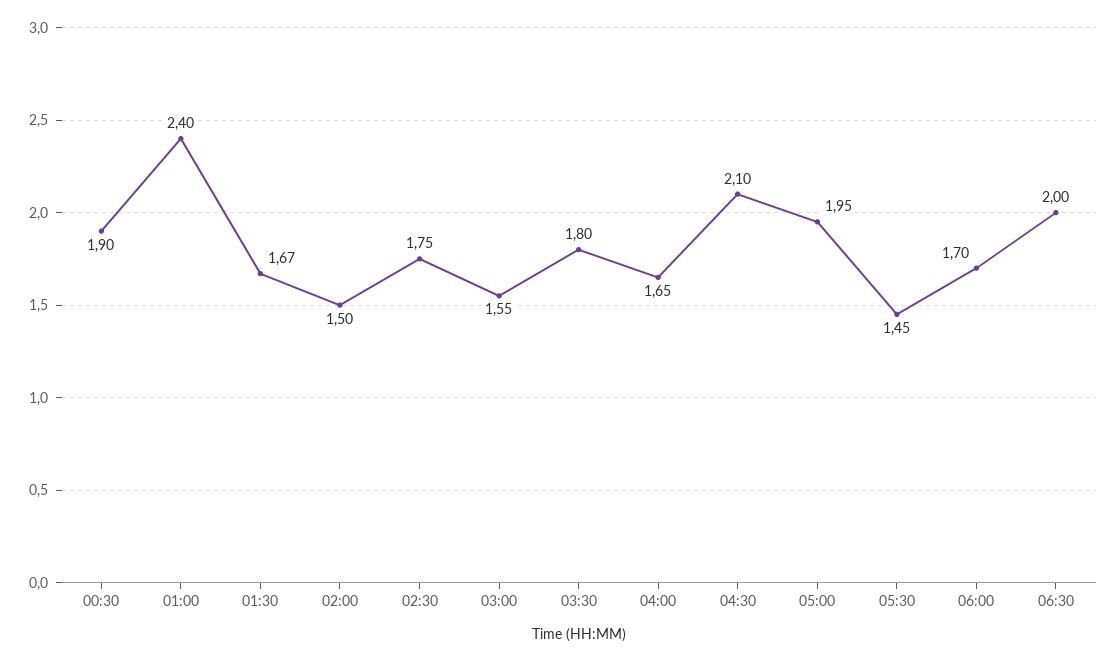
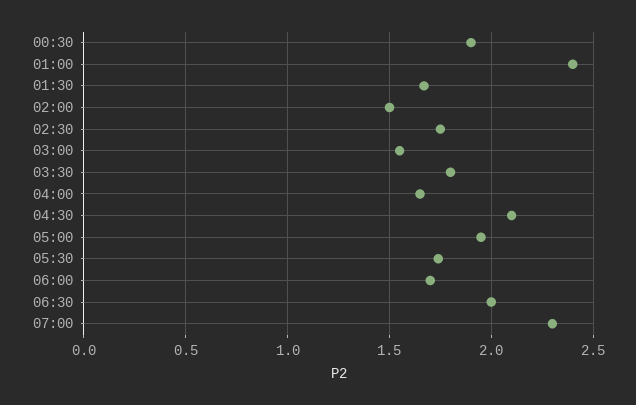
05:30: 1.45 -> 1.75
07:00: none -> 2.3

